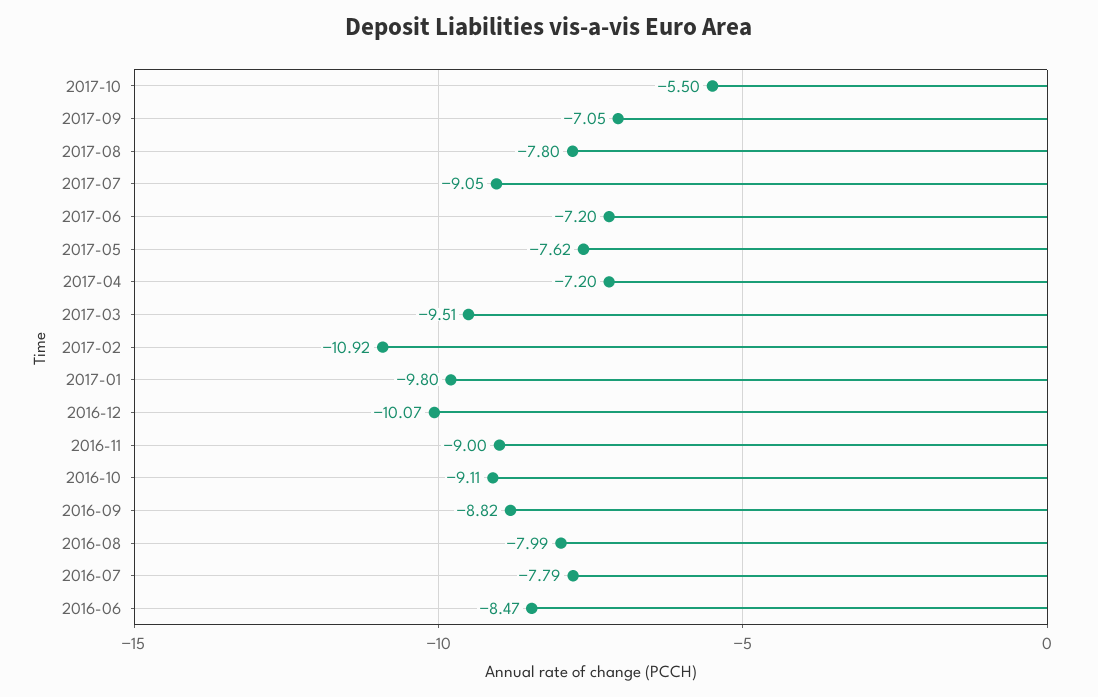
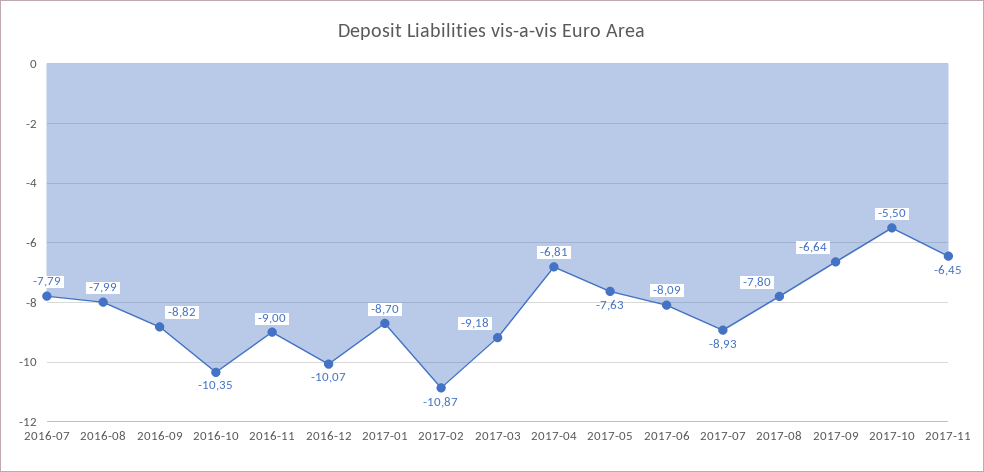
2017-09: -7.05 -> -6.64
2017-07: -9.05 -> -8.93
2017-06: -7.2 -> -8.09
2017-05: -7.62 -> -7.63
2017-04: -7.2 -> -6.81
2017-03: -9.51 -> -9.18
2017-02: -10.92 -> -10.87
2017-01: -9.8 -> -8.7
2016-10: -9.11 -> -10.35
2016-06: -8.47 -> none
2017-11: none -> -6.45

